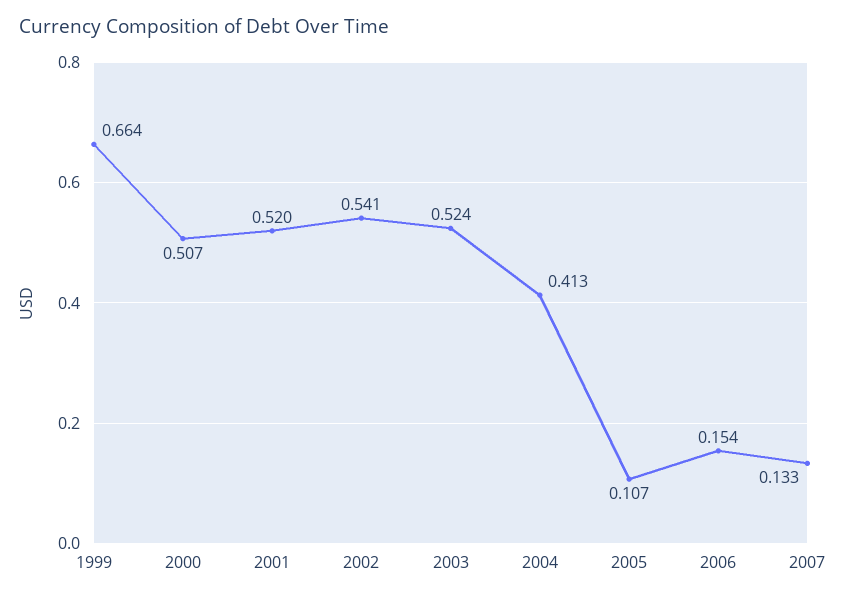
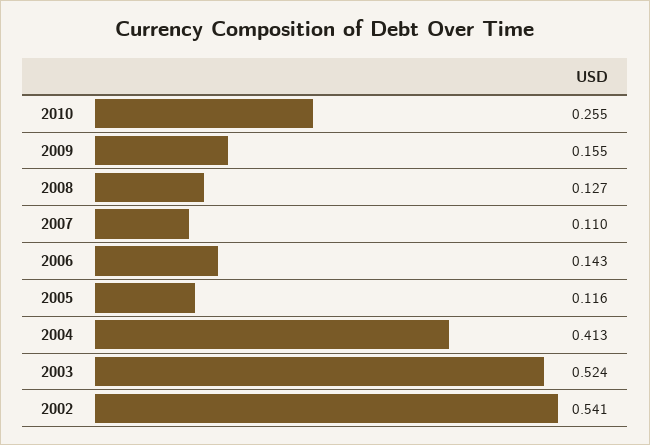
1999: 0.664 -> none
2000: 0.507 -> none
2001: 0.52 -> none
2005: 0.107 -> 0.116
2006: 0.154 -> 0.143
2007: 0.133 -> 0.11
2010: none -> 0.255
2009: none -> 0.155
2008: none -> 0.127

